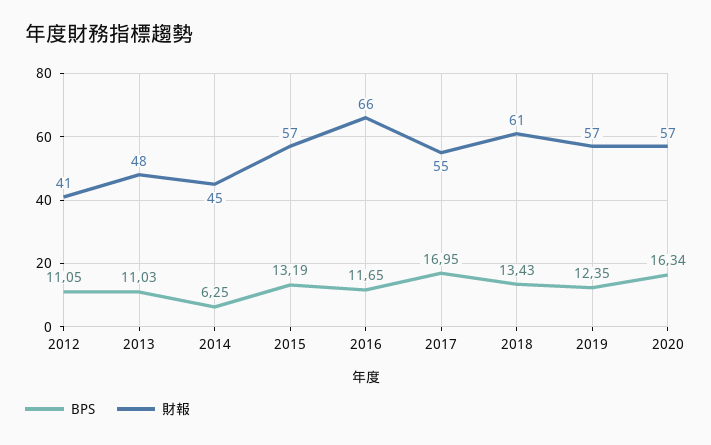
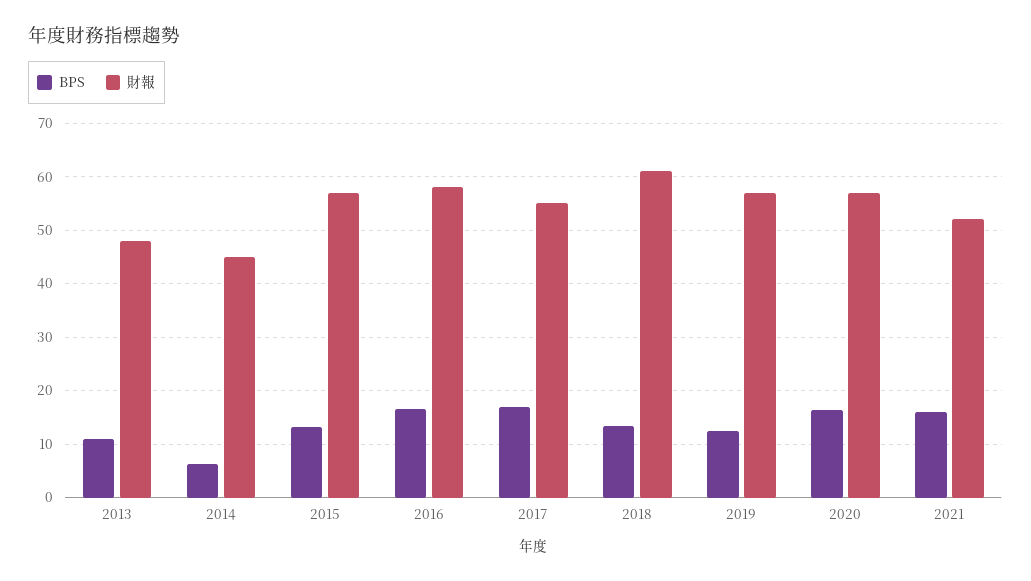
BPS, 2012: 11.05 -> none
財報, 2012: 41 -> none
BPS, 2016: 11.65 -> 16
財報, 2016: 66 -> 58
BPS, 2021: none -> 16
財報, 2021: none -> 52

